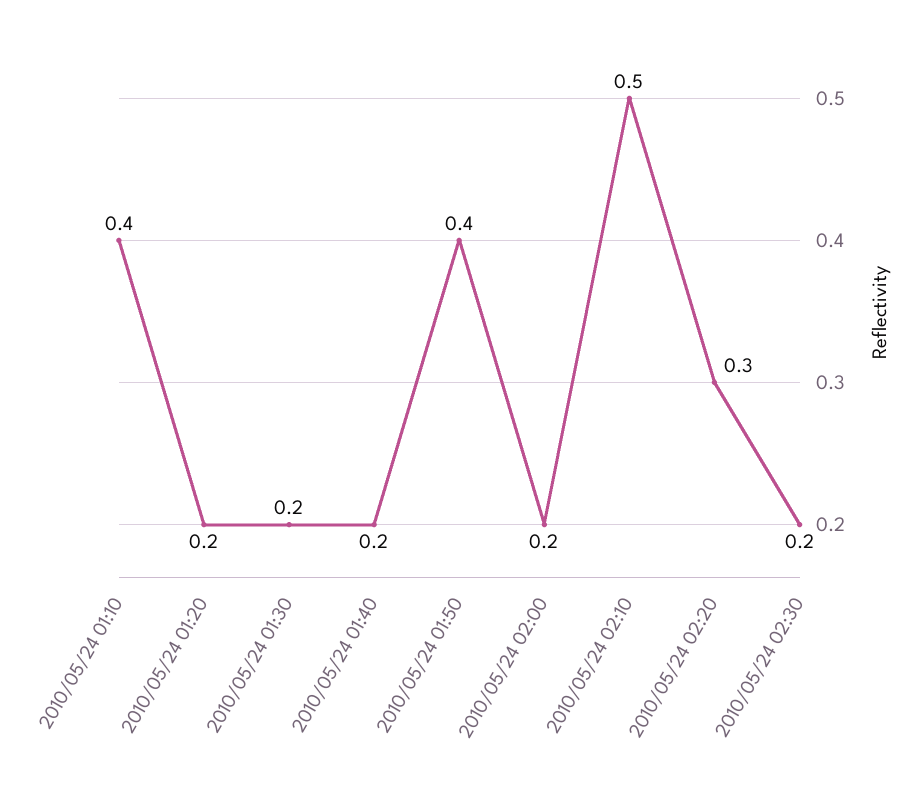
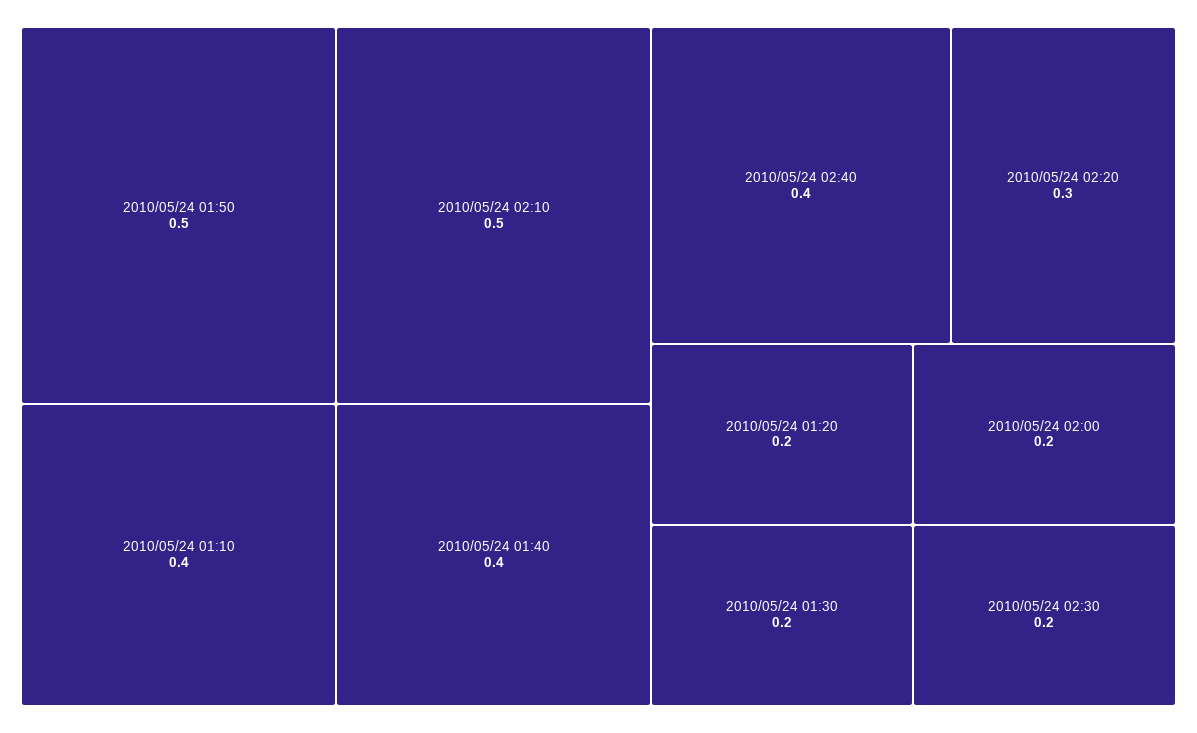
2010/05/24 01:40: 0.2 -> 0.4
2010/05/24 01:50: 0.4 -> 0.5
2010/05/24 02:40: none -> 0.4

